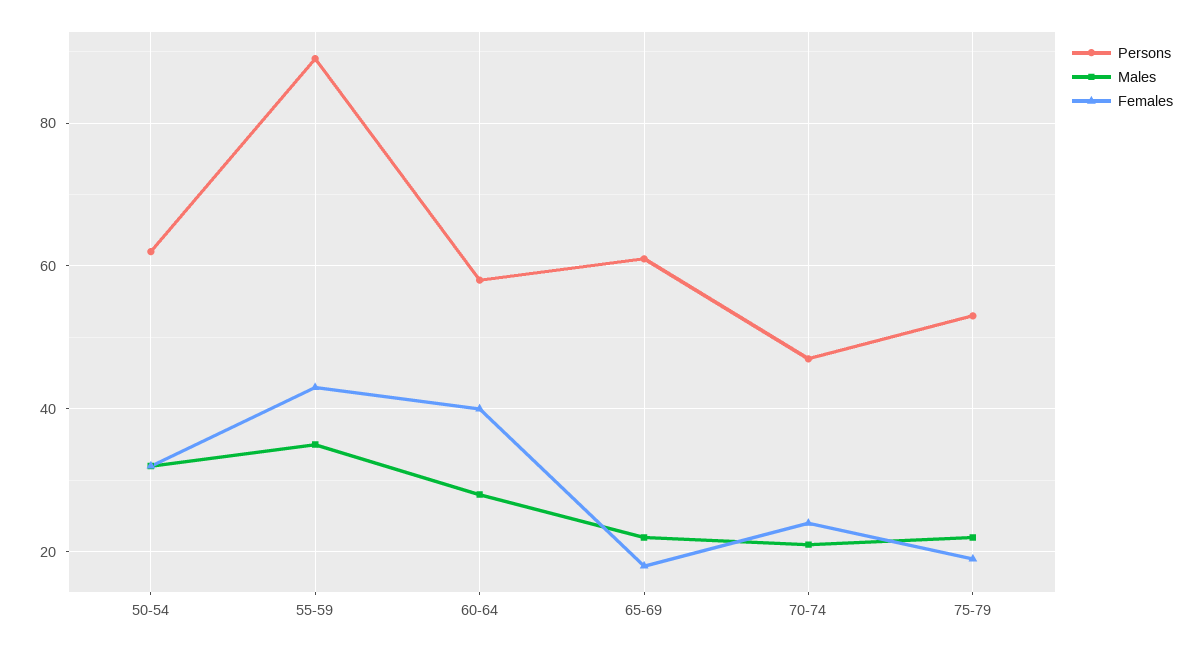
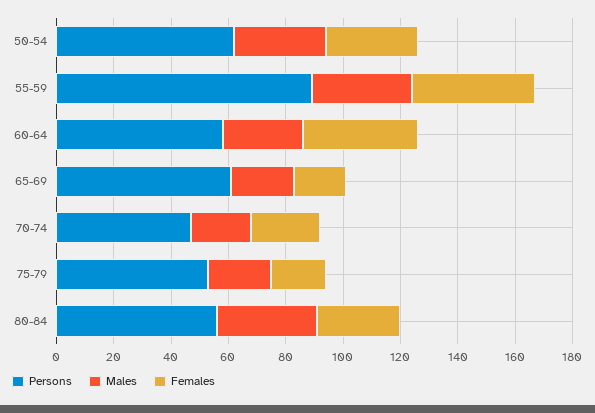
Persons, 80-84: none -> 55
Males, 80-84: none -> 35
Females, 80-84: none -> 30

